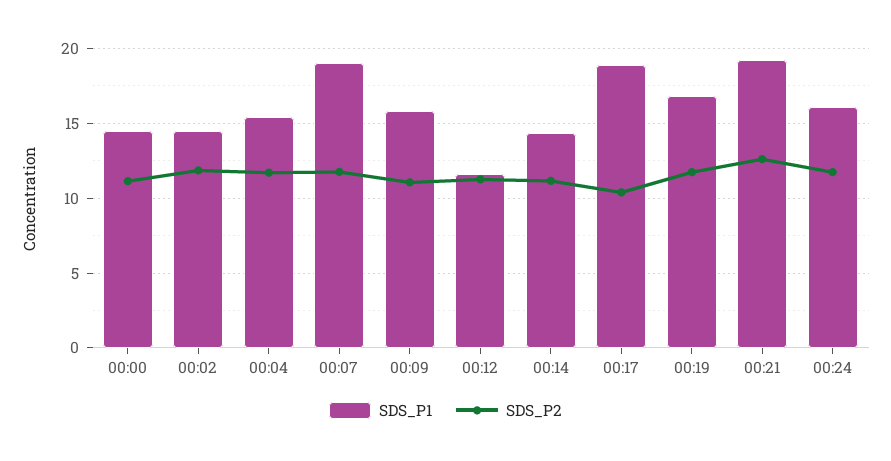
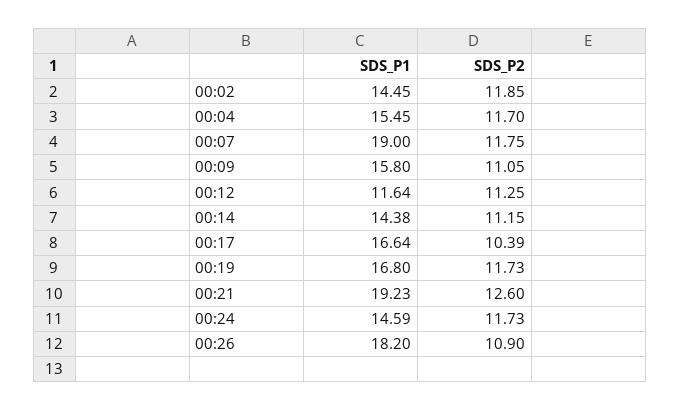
SDS_P1, 00:00: 14.5 -> none
SDS_P2, 00:00: 11 -> none
SDS_P1, 00:17: 19 -> 16.64
SDS_P1, 00:24: 16 -> 14.59
SDS_P1, 00:26: none -> 18.2
SDS_P2, 00:26: none -> 10.9

